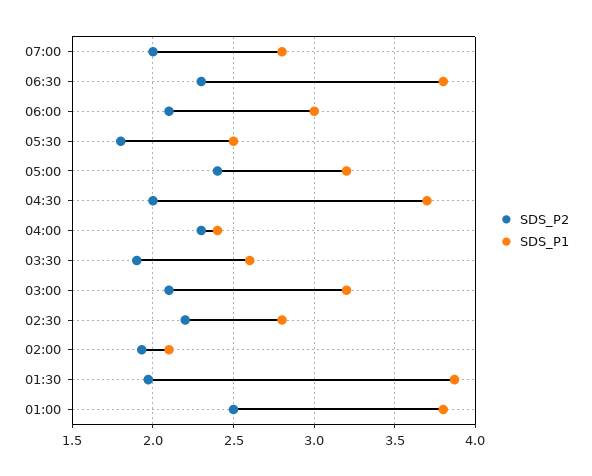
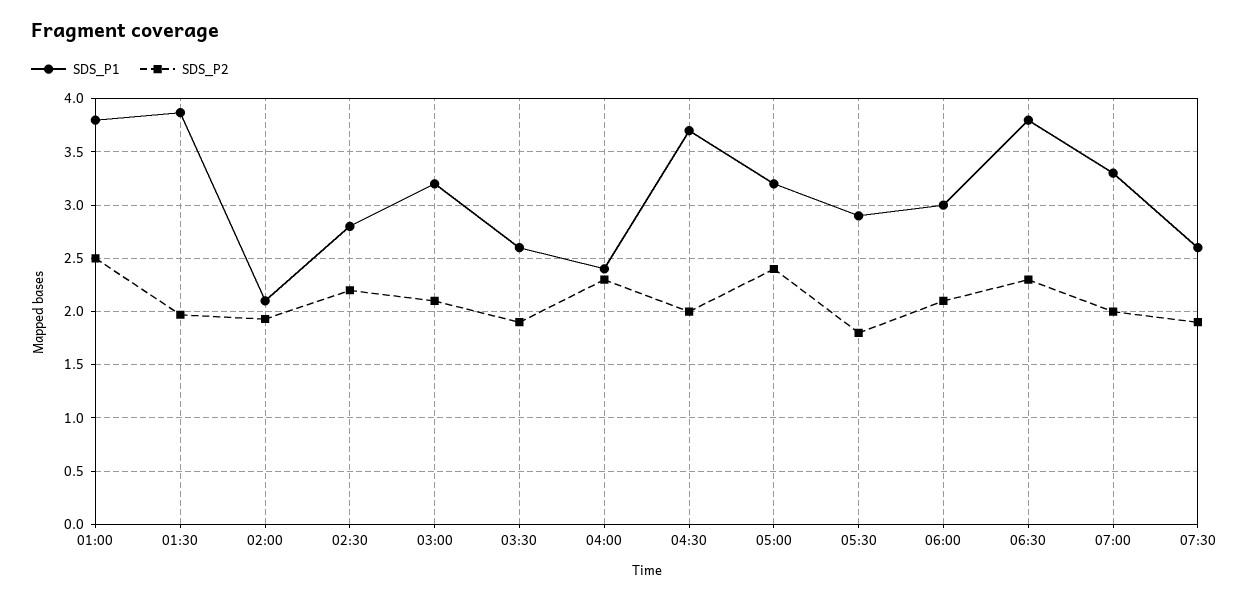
SDS_P1, 07:00: 2.8 -> 3.3
SDS_P1, 05:30: 2.5 -> 2.9
SDS_P1, 07:30: none -> 2.6
SDS_P2, 07:30: none -> 1.9

